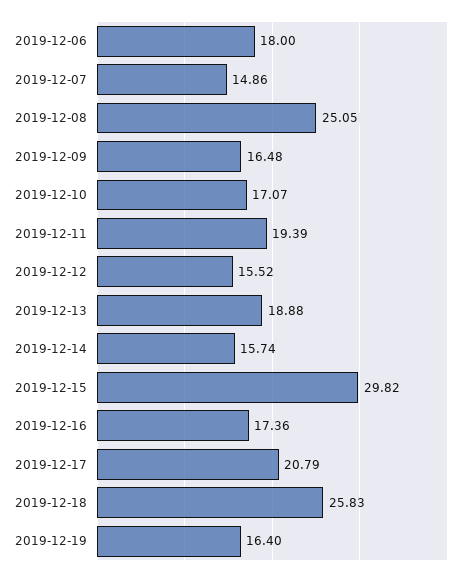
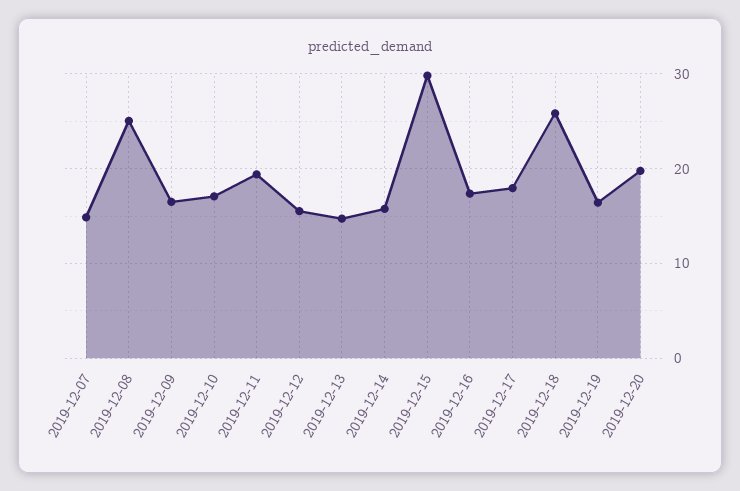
2019-12-06: 18 -> none
2019-12-13: 18.88 -> 15
2019-12-17: 20.79 -> 18
2019-12-20: none -> 20

